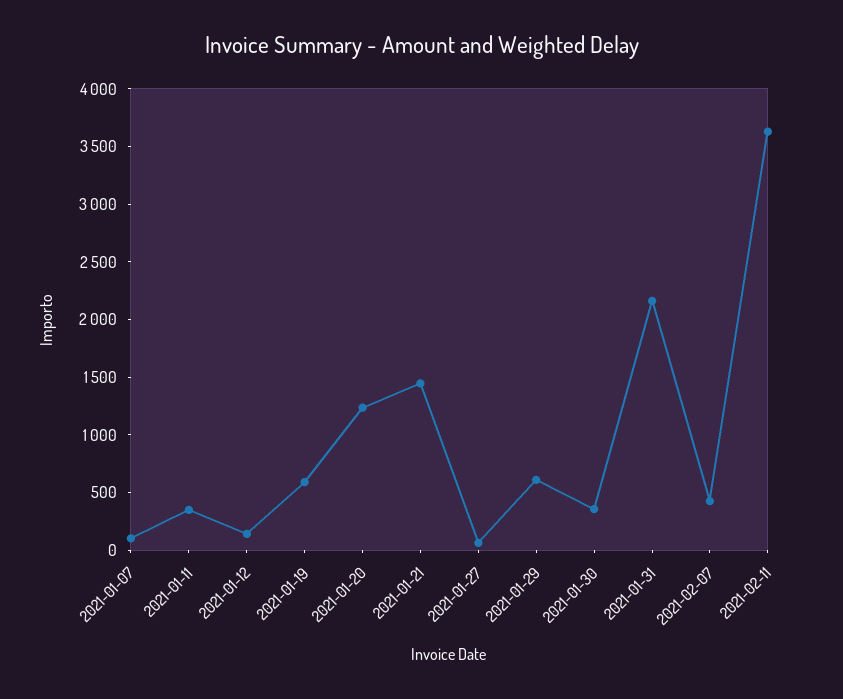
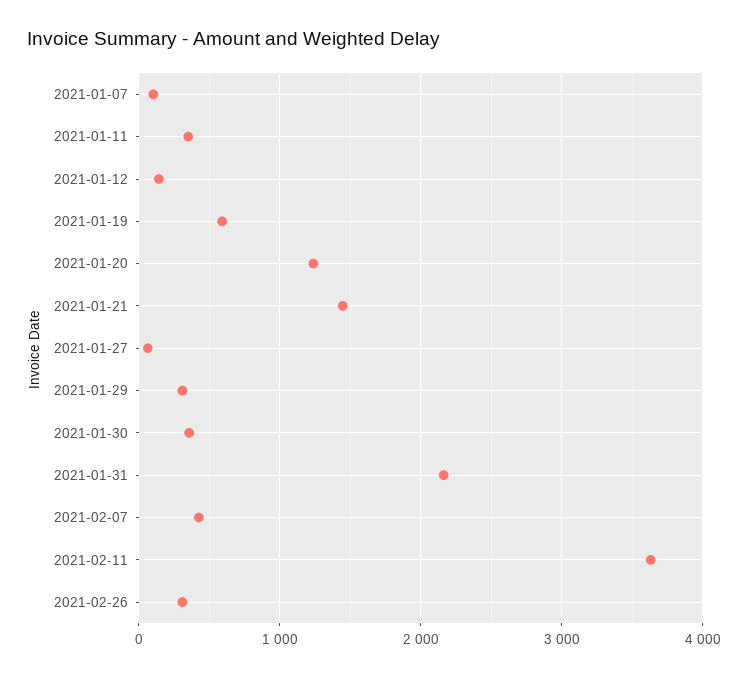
2021-01-29: 600 -> 300
2021-02-26: none -> 300

